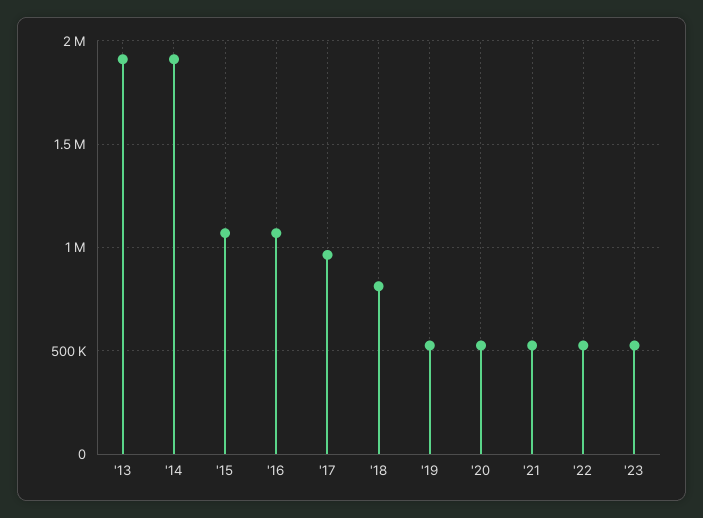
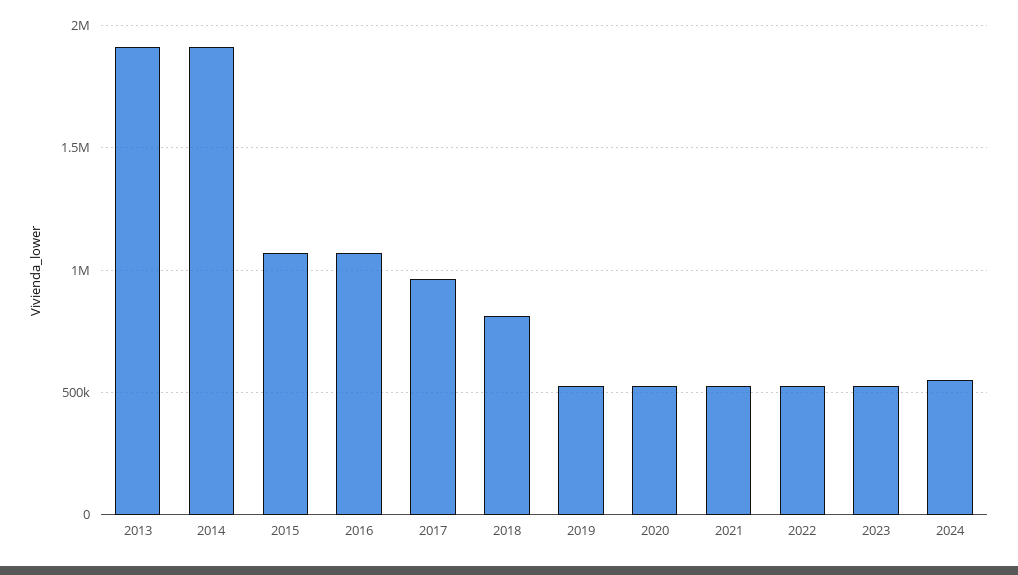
2024: none -> 550000

